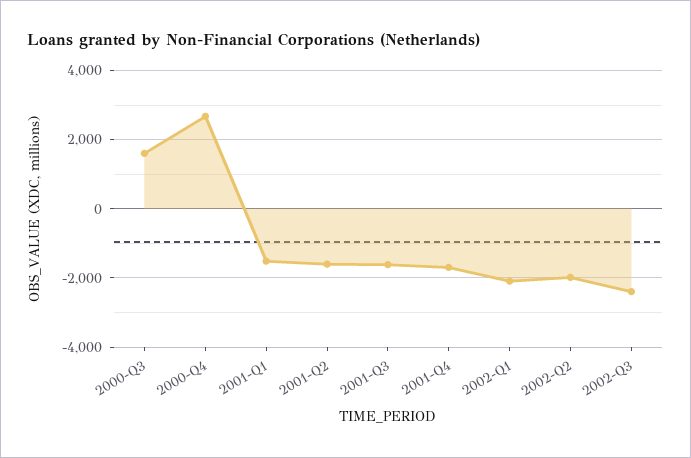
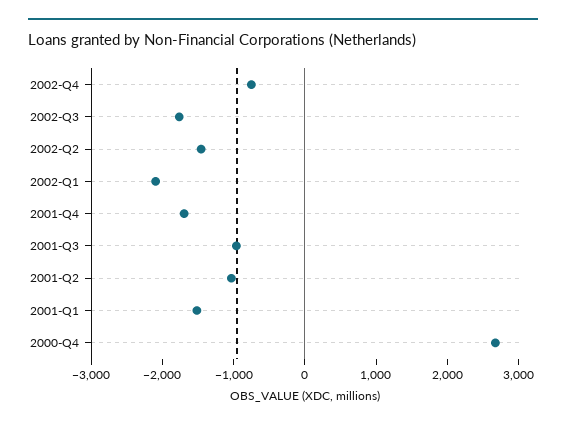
2000-Q3: 1600 -> none
2001-Q2: -1600 -> -1000
2001-Q3: -1600 -> -1000
2002-Q2: -2000 -> -1400
2002-Q3: -2400 -> -1800
2002-Q4: none -> -800

